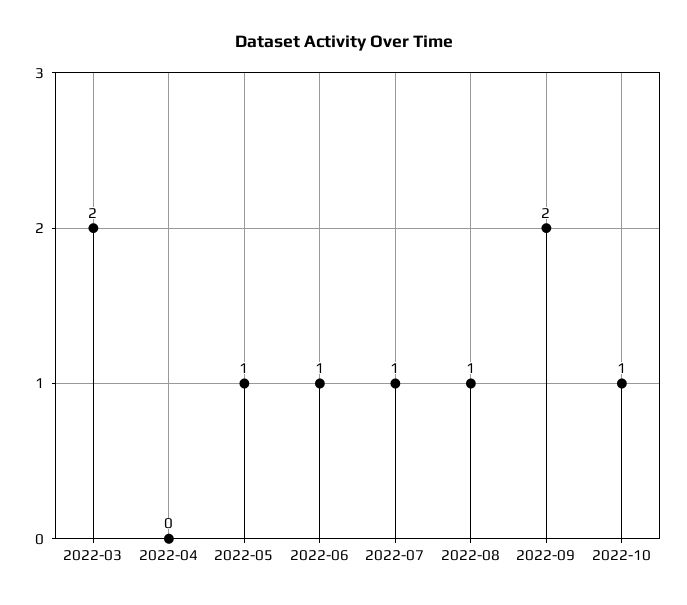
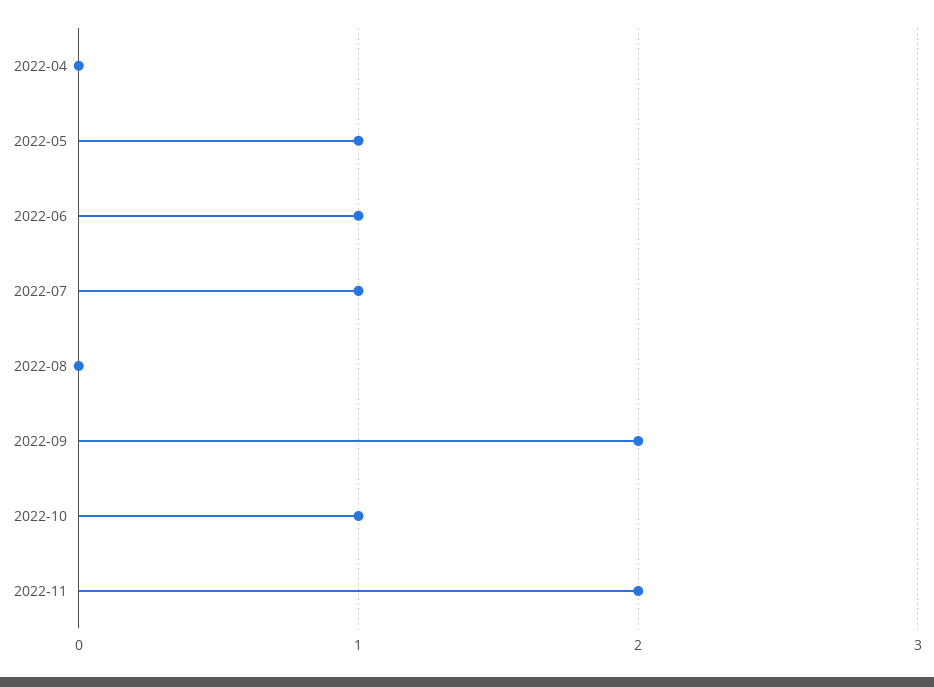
2022-03: 2 -> none
2022-08: 1 -> 0
2022-11: none -> 2

